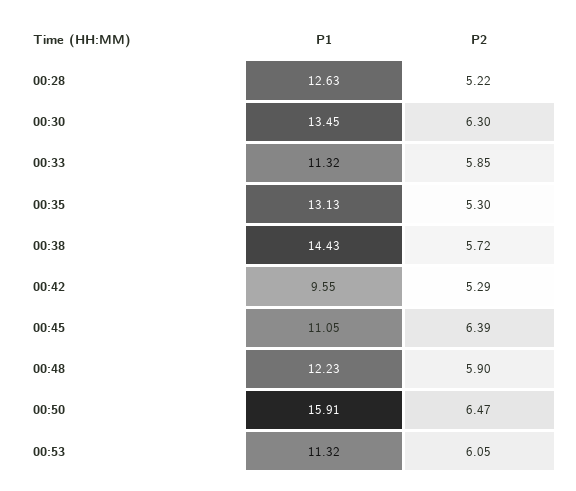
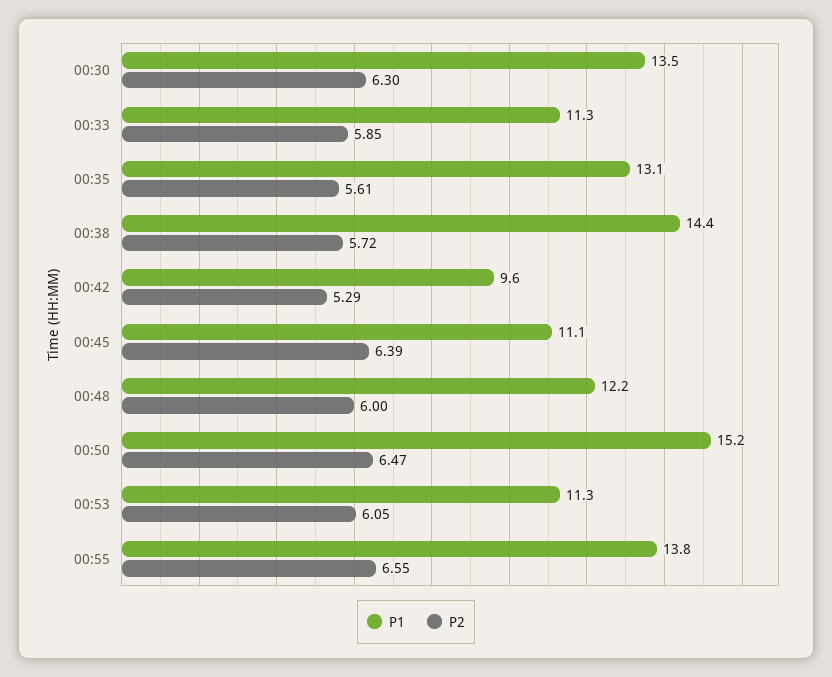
P1, 00:28: 12.63 -> none
P2, 00:28: 5.22 -> none
P2, 00:35: 5.3 -> 5.61
P2, 00:48: 5.9 -> 6
P1, 00:50: 15.91 -> 15.2
P1, 00:55: none -> 13.8
P2, 00:55: none -> 6.55

